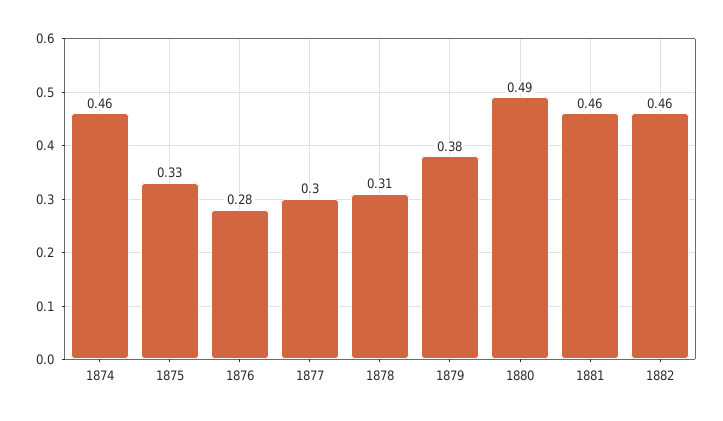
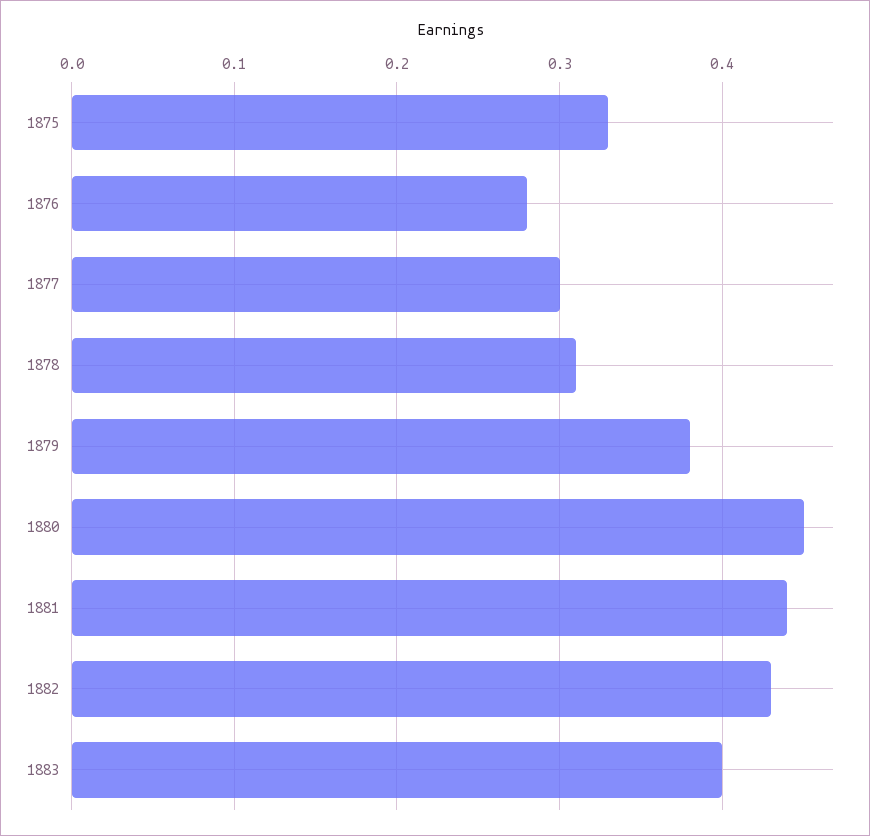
1874: 0.46 -> none
1880: 0.49 -> 0.45
1881: 0.46 -> 0.44
1882: 0.46 -> 0.43
1883: none -> 0.4

